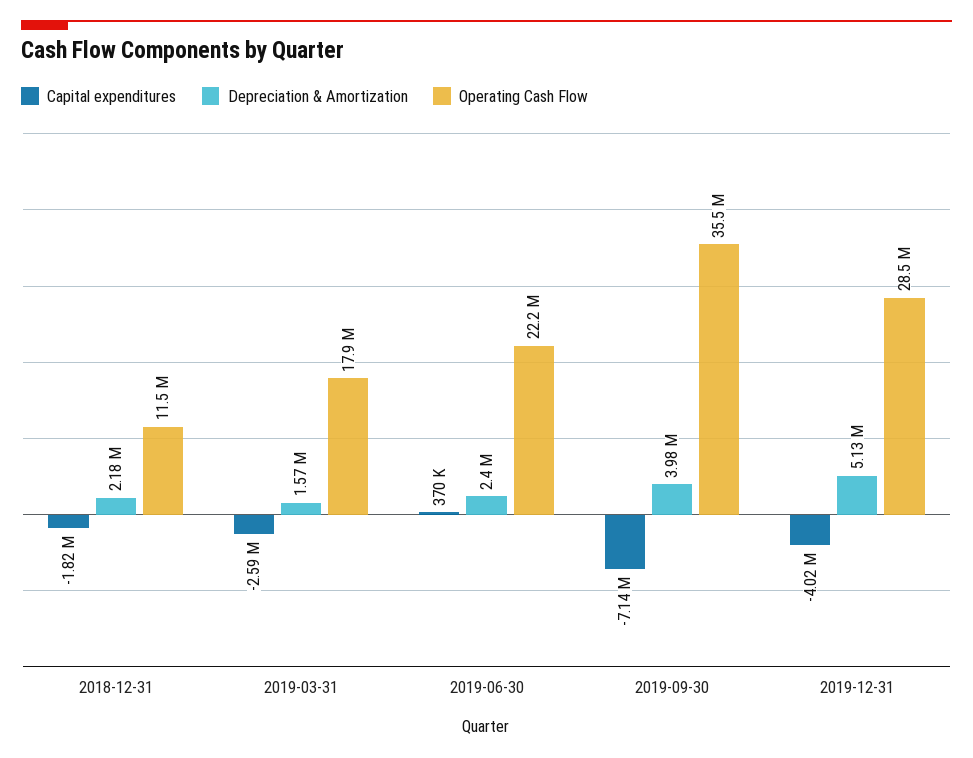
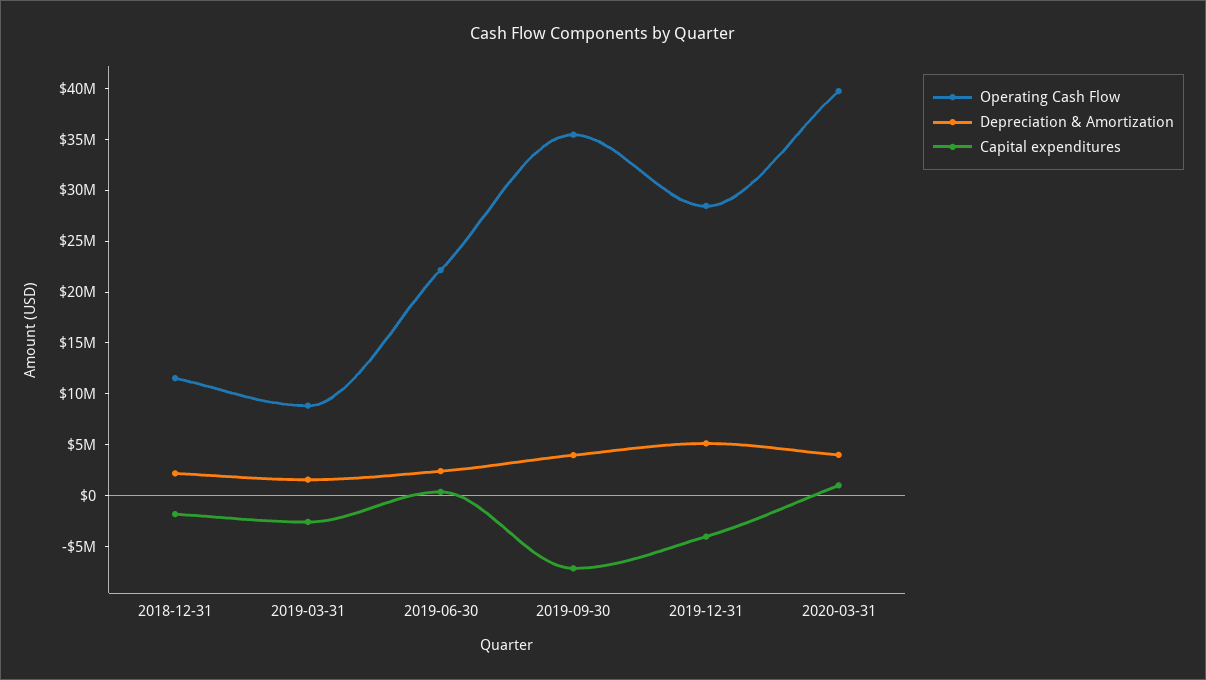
Operating Cash Flow, 2019-03-31: 17900000 -> 9000000
Operating Cash Flow, 2020-03-31: none -> 40000000
Depreciation & Amortization, 2020-03-31: none -> 4000000
Capital expenditures, 2020-03-31: none -> 1000000

